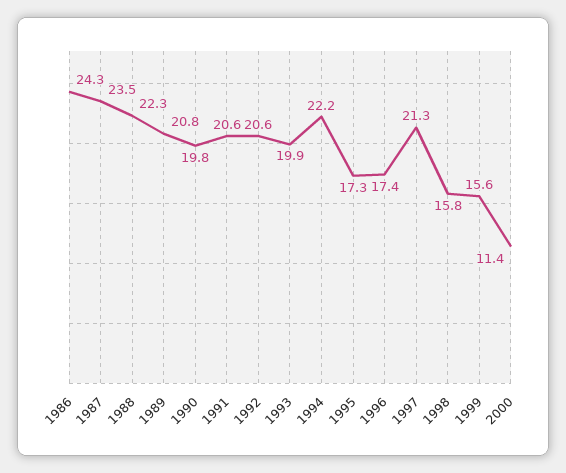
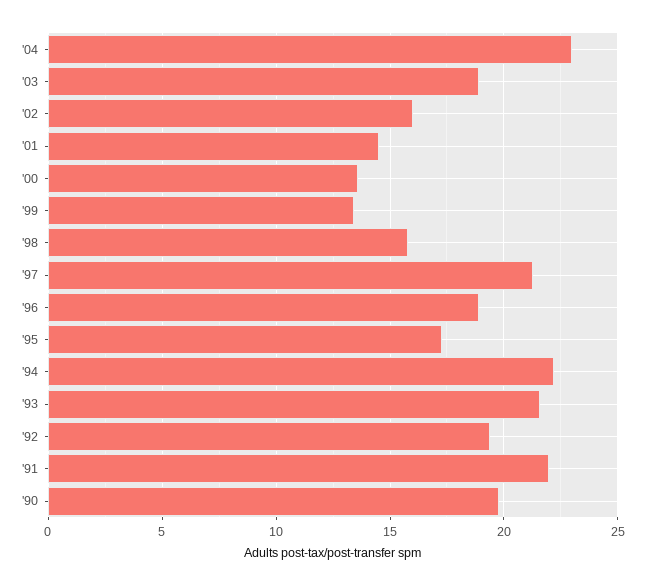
1986: 24.3 -> none
1987: 23.5 -> none
1988: 22.3 -> none
1989: 20.8 -> none
1991: 20.6 -> 22
1992: 20.6 -> 19.5
1993: 19.9 -> 21.5
1996: 17.4 -> 19
1999: 15.6 -> 13.5
2000: 11.4 -> 13.5
'04: none -> 23
'03: none -> 19
'02: none -> 16
'01: none -> 14.5

